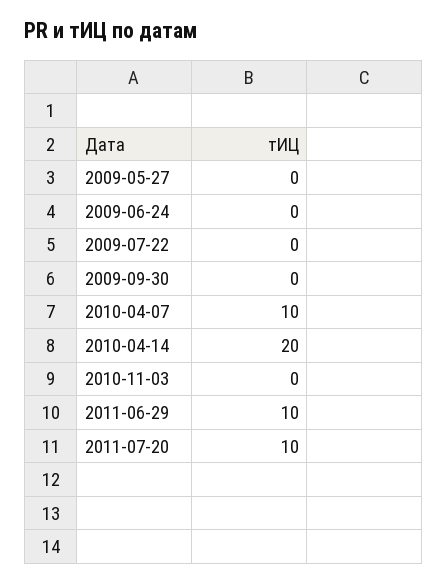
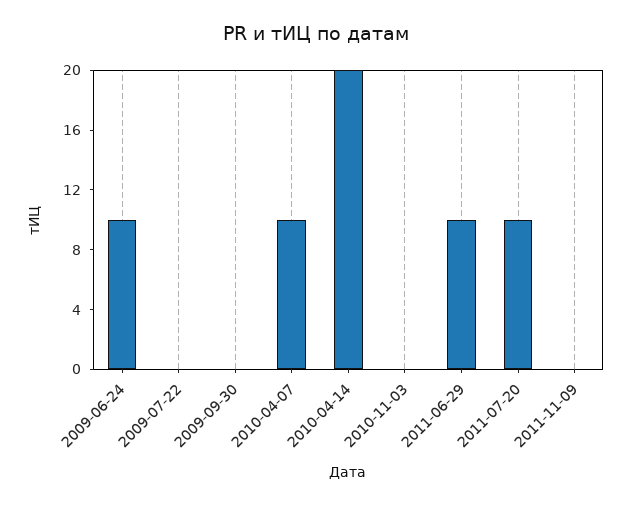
2009-05-27: 0 -> none
2009-06-24: 0 -> 10
2011-11-09: none -> 0

